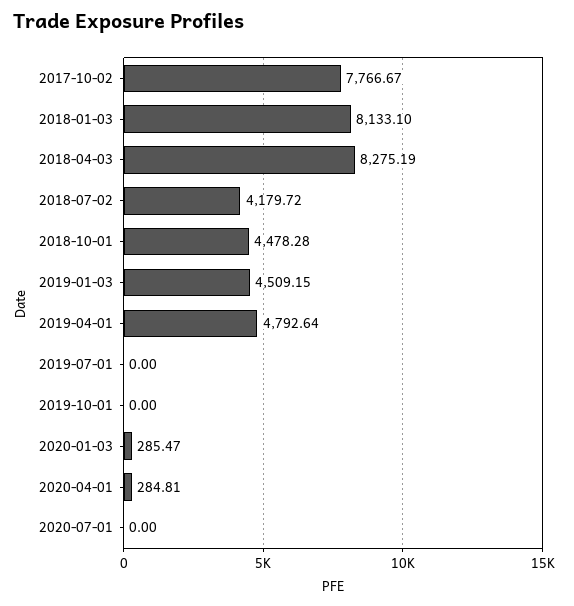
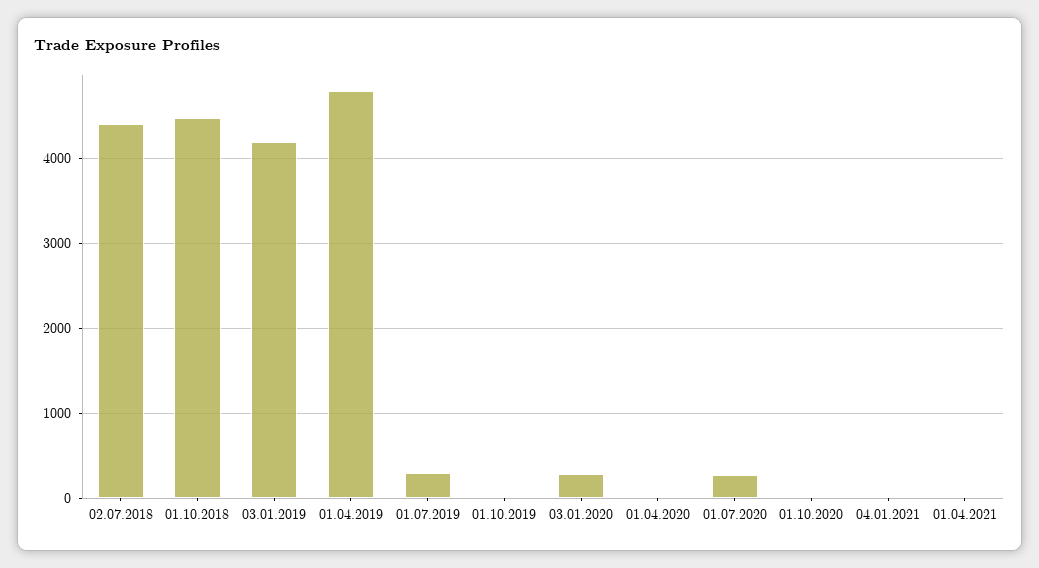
2017-10-02: 7766.67 -> none
2018-01-03: 8133.1 -> none
2018-04-03: 8275.19 -> none
2018-07-02: 4179.72 -> 4400
2019-01-03: 4509.15 -> 4200
2019-07-01: 0 -> 300
2020-04-01: 284.81 -> 0
2020-07-01: 0 -> 300
01.10.2020: none -> 0
04.01.2021: none -> 0
01.04.2021: none -> 0

